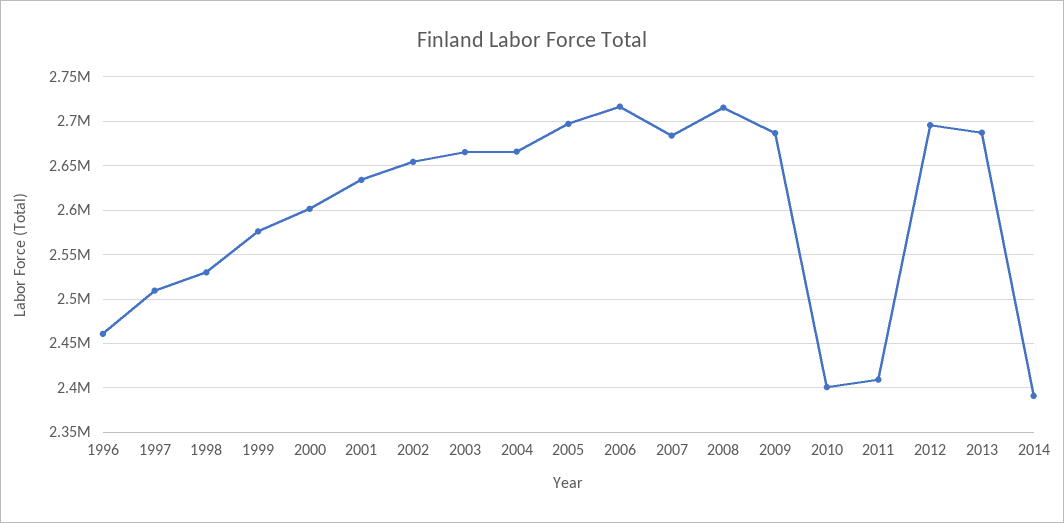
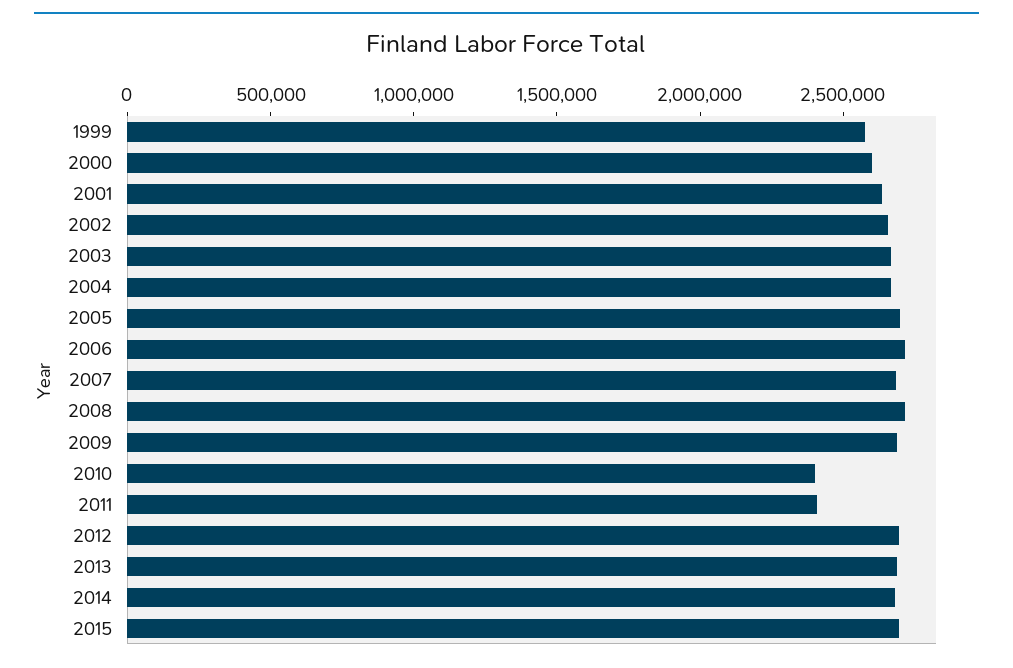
1996: 2460000 -> none
1997: 2510000 -> none
1998: 2530000 -> none
2014: 2390000 -> 2700000
2015: none -> 2700000

